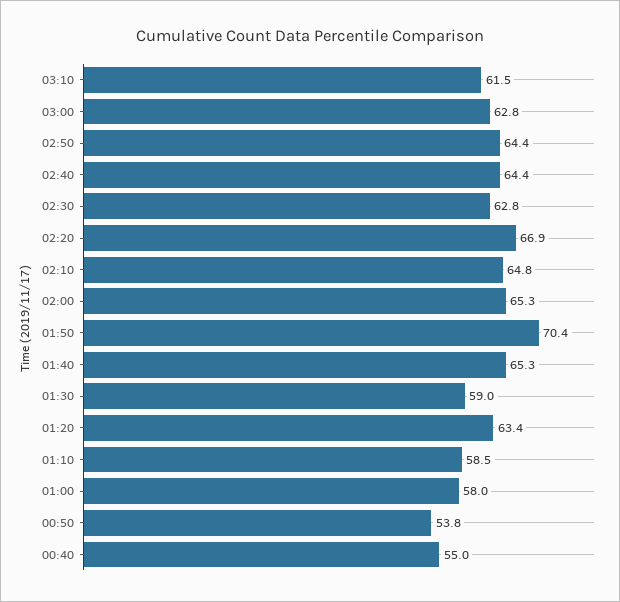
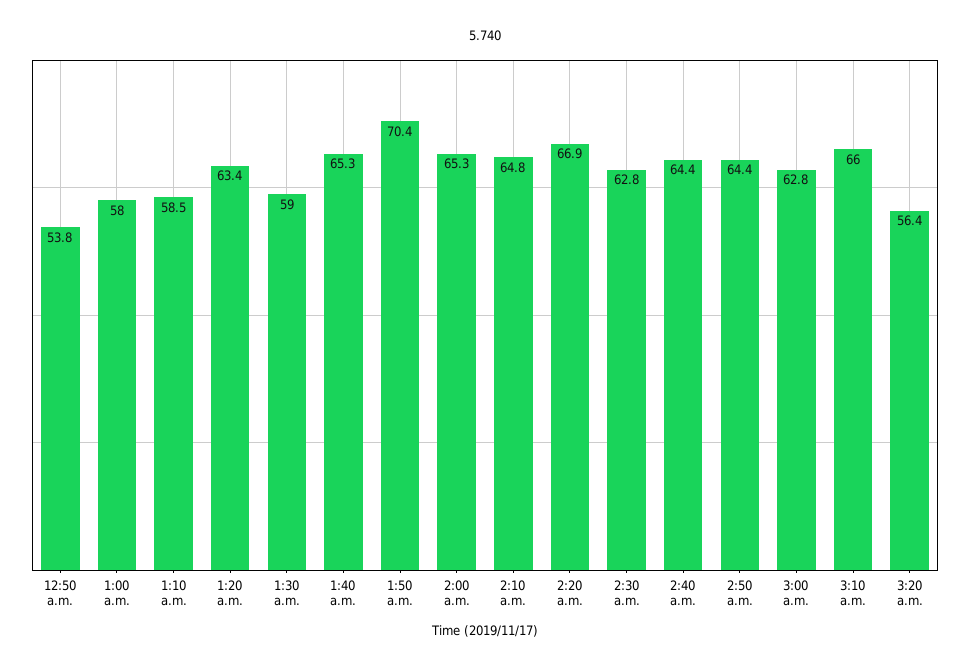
03:10: 61.5 -> 66
00:40: 55 -> none
3:20 a.m.: none -> 56.4

